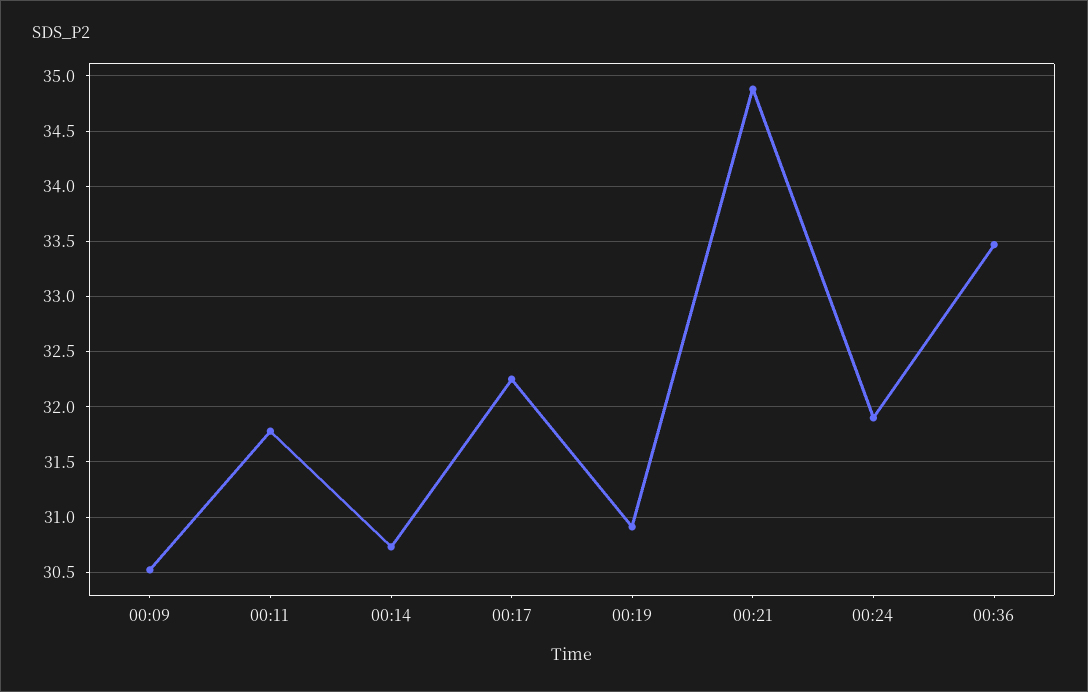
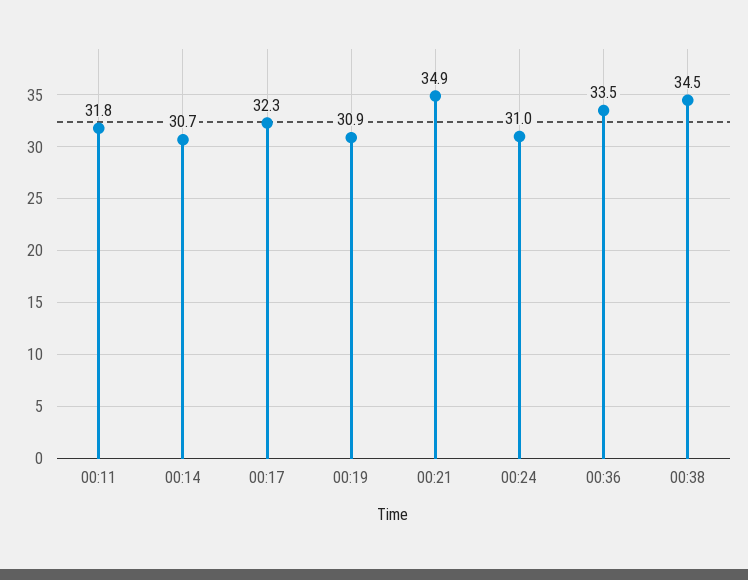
00:09: 30.5 -> none
00:24: 31.9 -> 31
00:38: none -> 34.5

